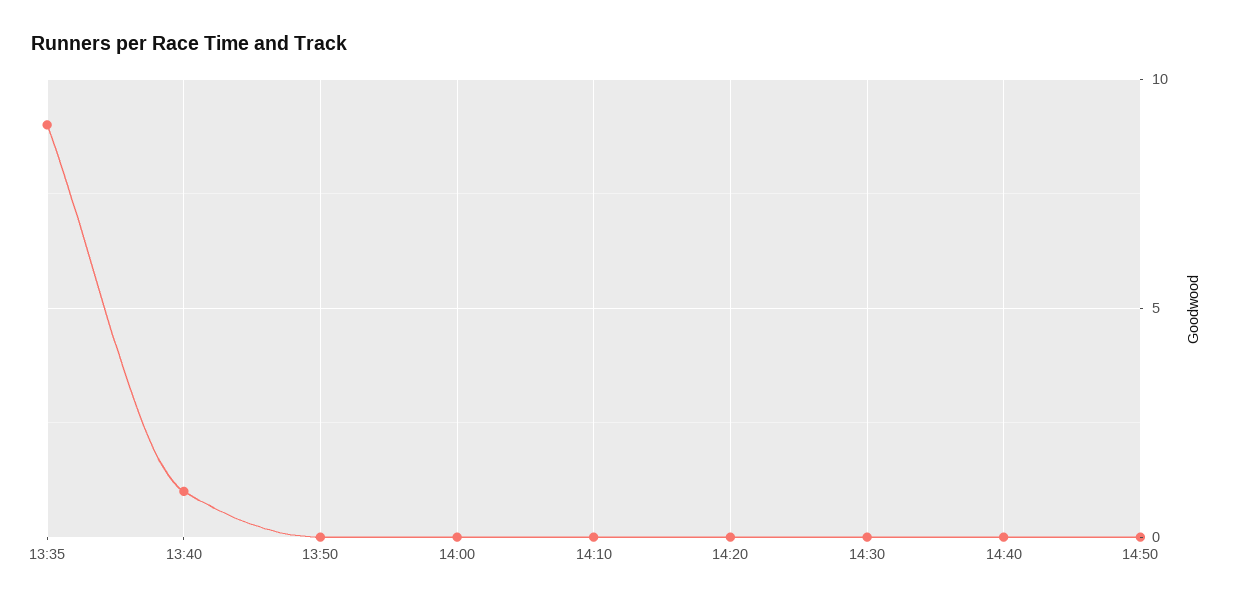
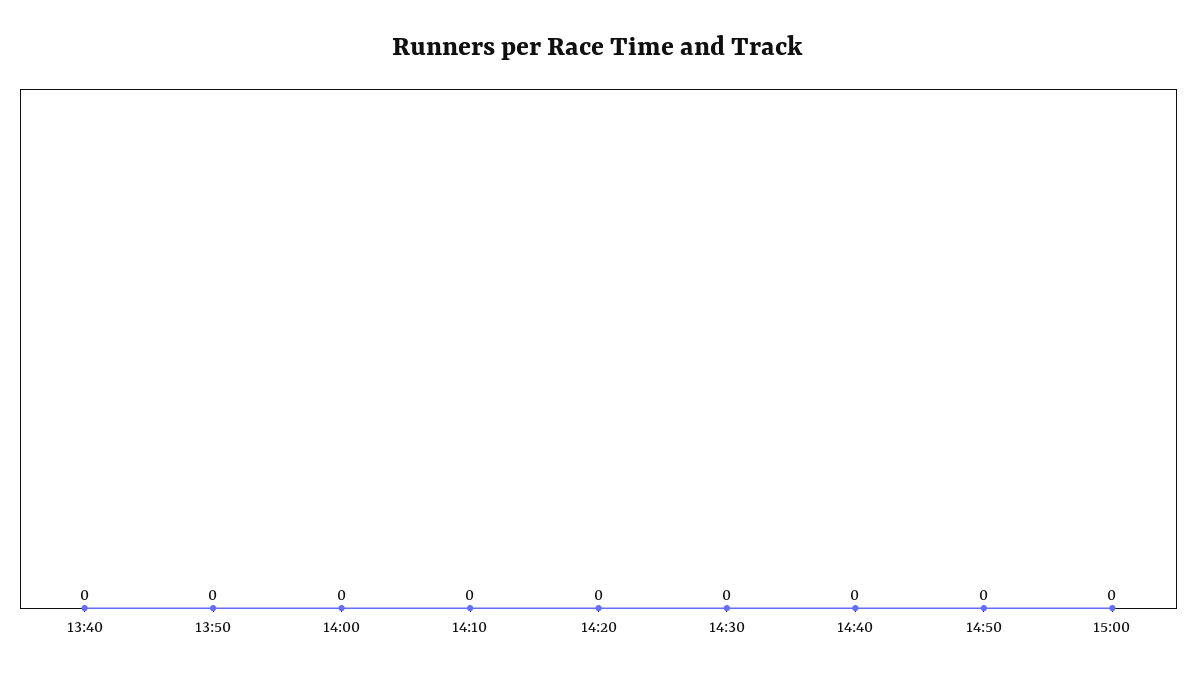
13:35: 9 -> none
13:40: 1 -> 0
15:00: none -> 0

